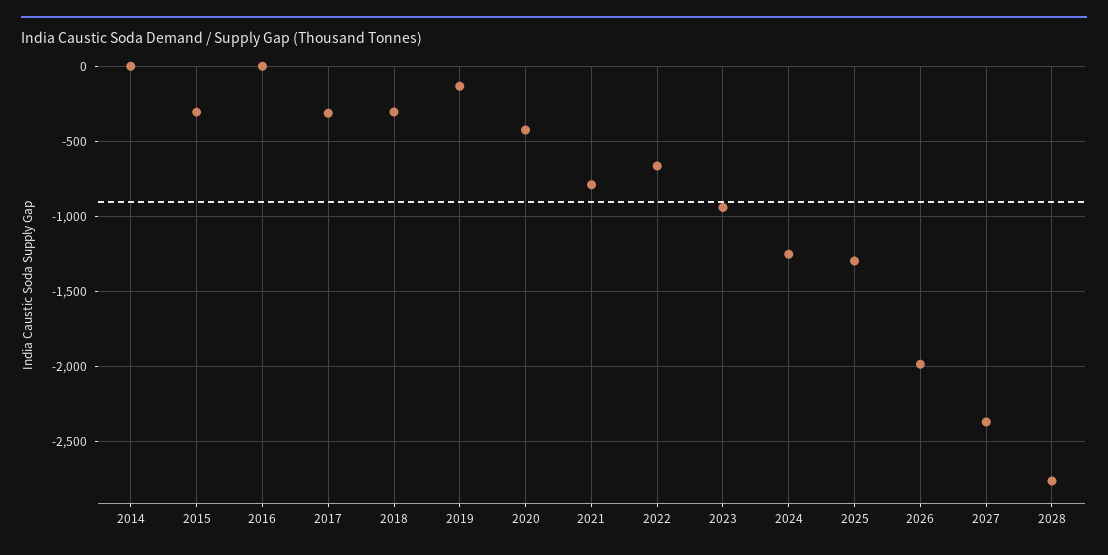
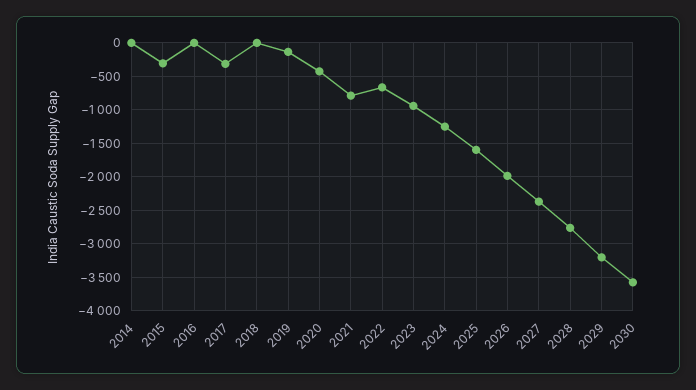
2018: -300 -> 0
2025: -1300 -> -1600
2029: none -> -3200
2030: none -> -3600

